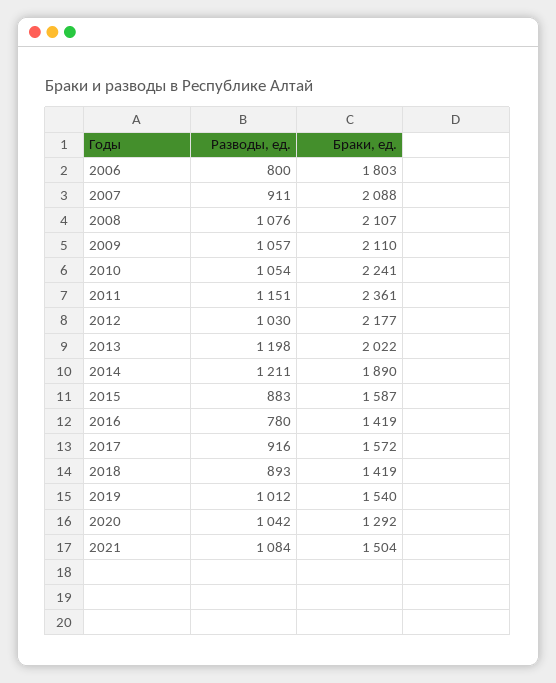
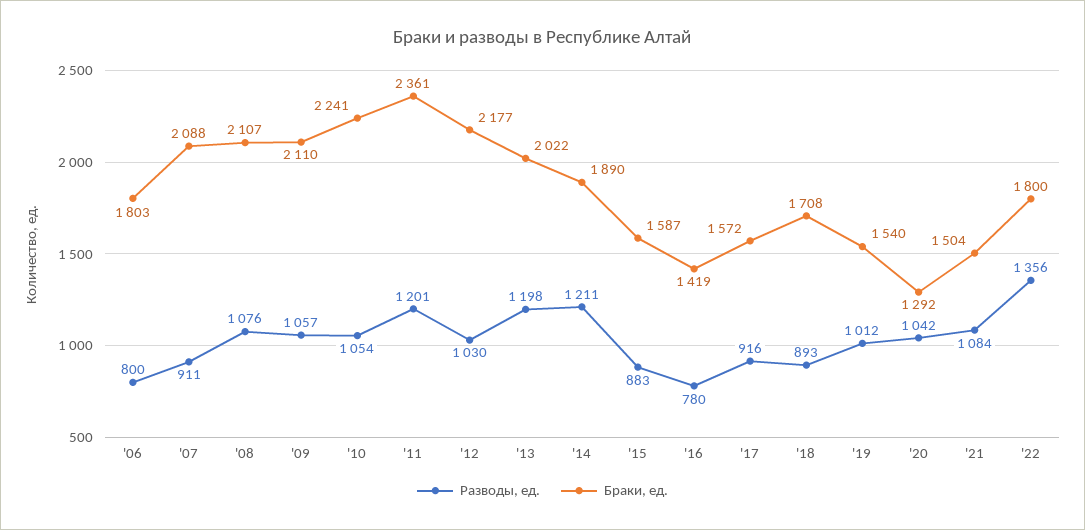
Разводы, ед., 2011: 1151 -> 1201
Браки, ед., 2018: 1419 -> 1708
Разводы, ед., '22: none -> 1356
Браки, ед., '22: none -> 1800

